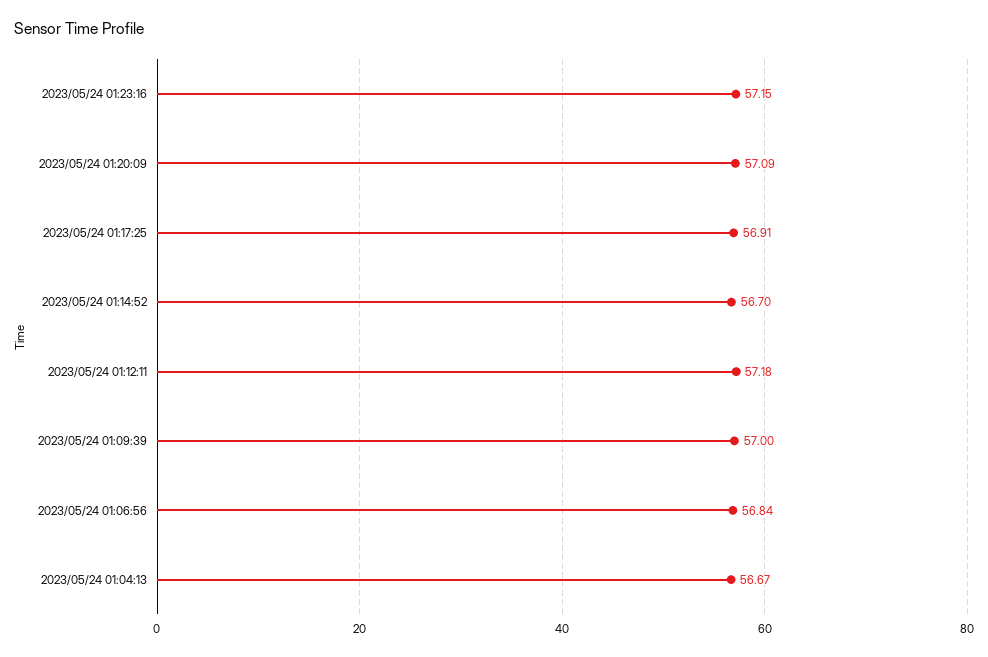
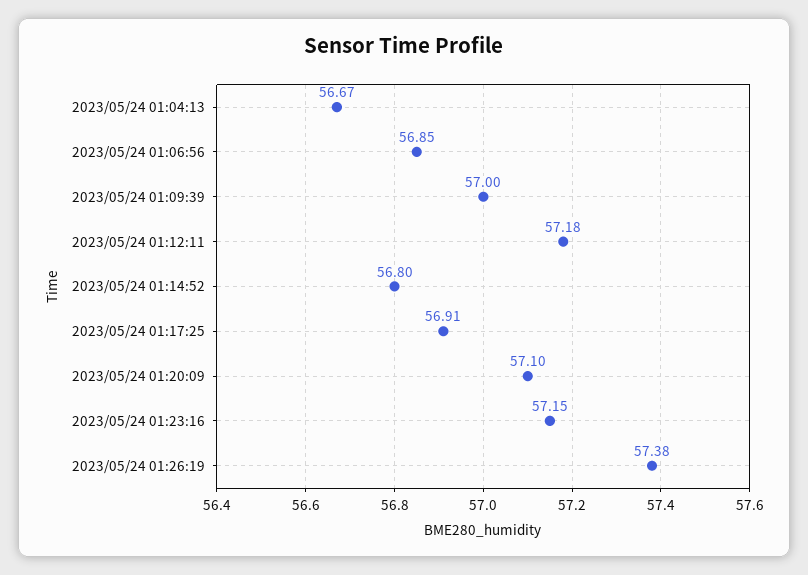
2023/05/24 01:20:09: 57.09 -> 57.1
2023/05/24 01:14:52: 56.7 -> 56.8
2023/05/24 01:06:56: 56.84 -> 56.85
2023/05/24 01:26:19: none -> 57.38

